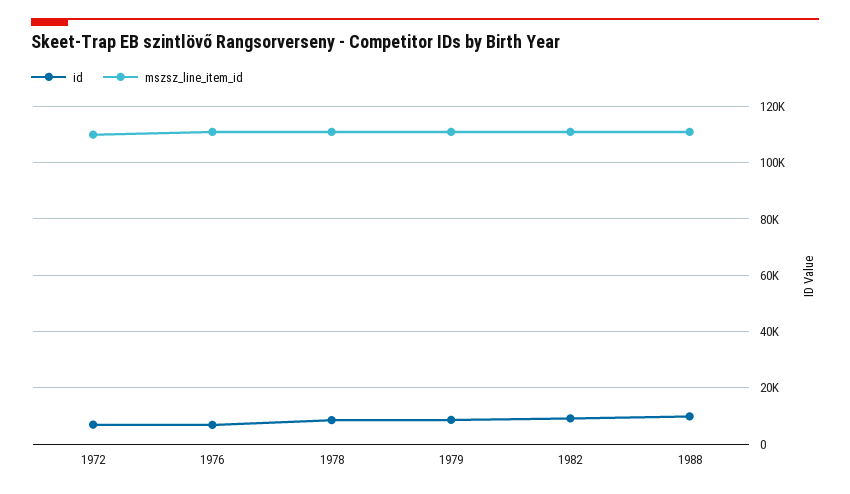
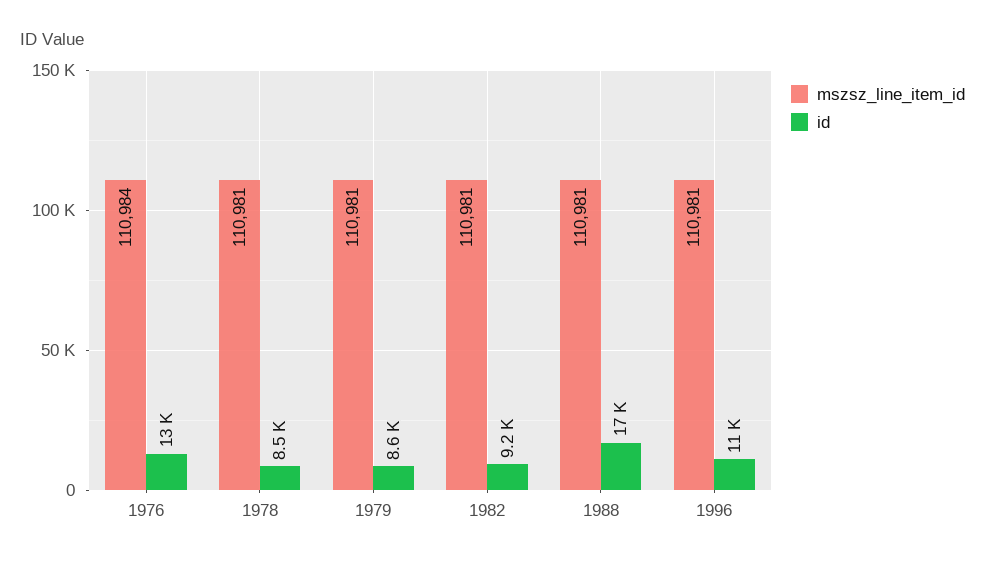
id, 1972: 7500 -> none
mszsz_line_item_id, 1972: 110000 -> none
id, 1976: 7500 -> 13000
id, 1988: 10000 -> 17000
mszsz_line_item_id, 1996: none -> 110981
id, 1996: none -> 11000

